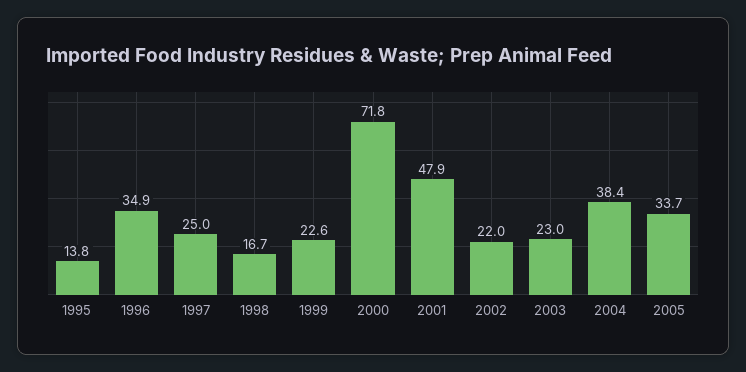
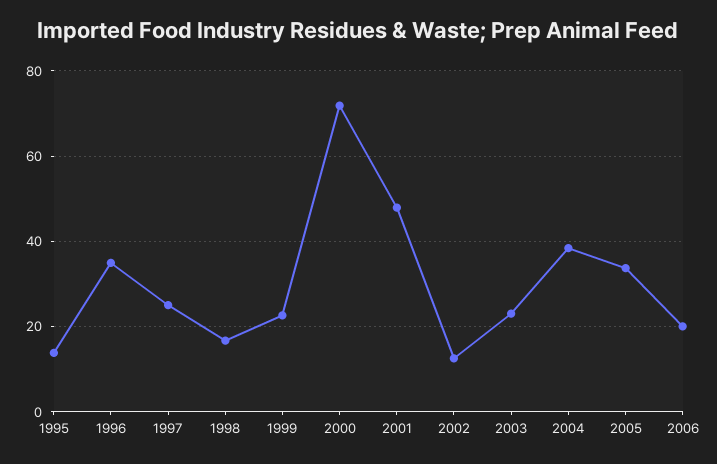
2002: 22 -> 12
2006: none -> 20

